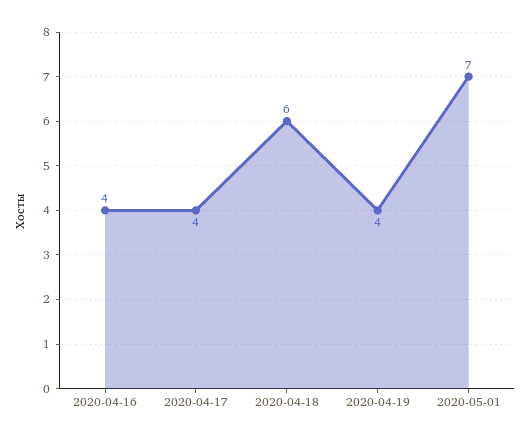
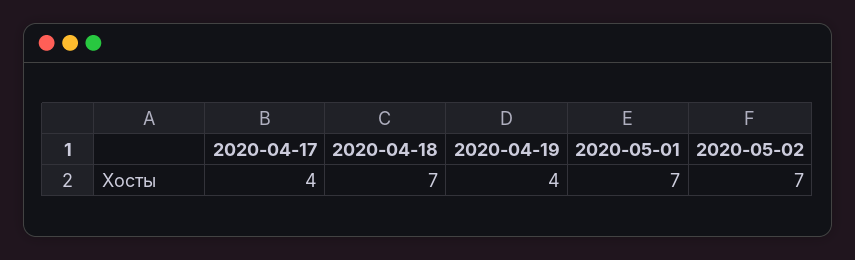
2020-04-16: 4 -> none
2020-04-18: 6 -> 7
2020-05-02: none -> 7

